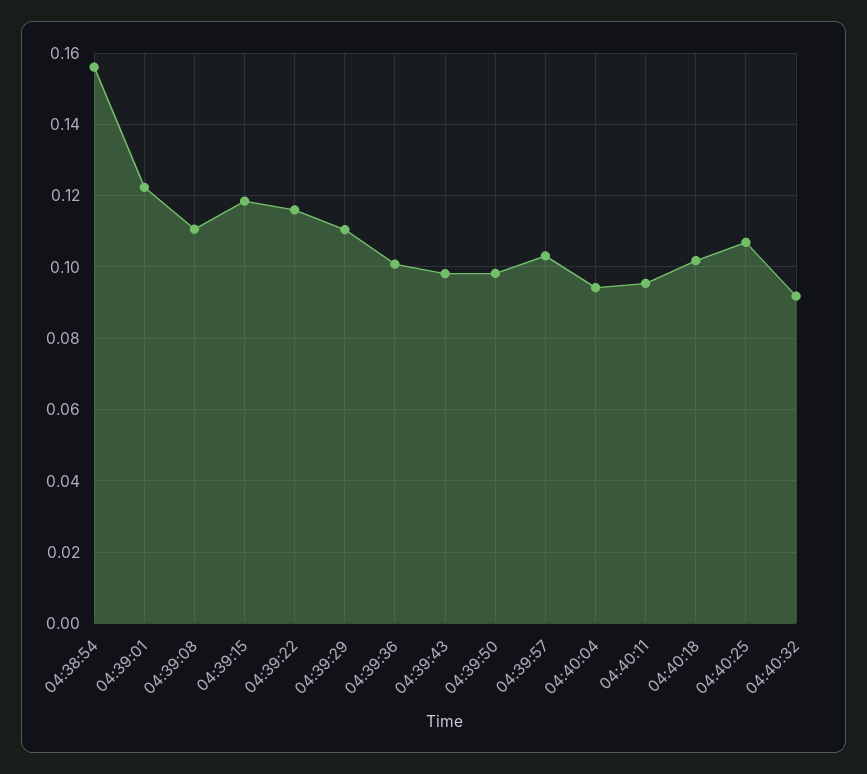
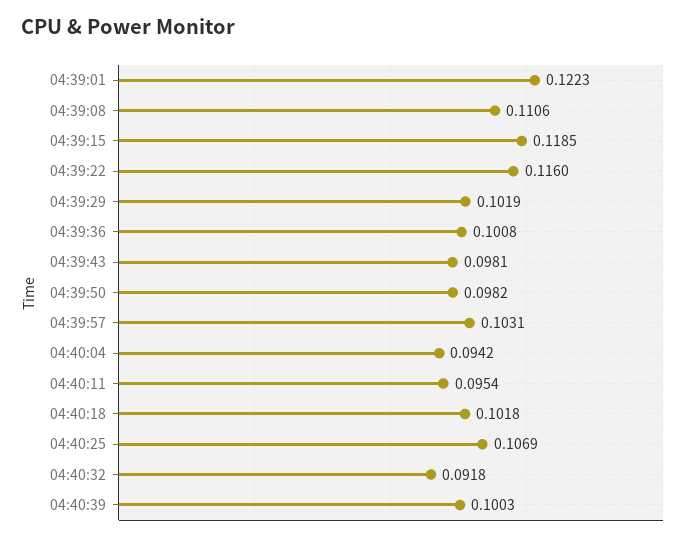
04:38:54: 0.156 -> none
04:39:29: 0.11 -> 0.1019
04:40:39: none -> 0.1003

